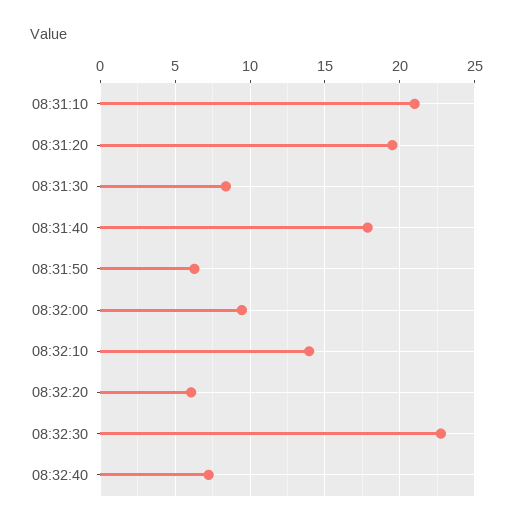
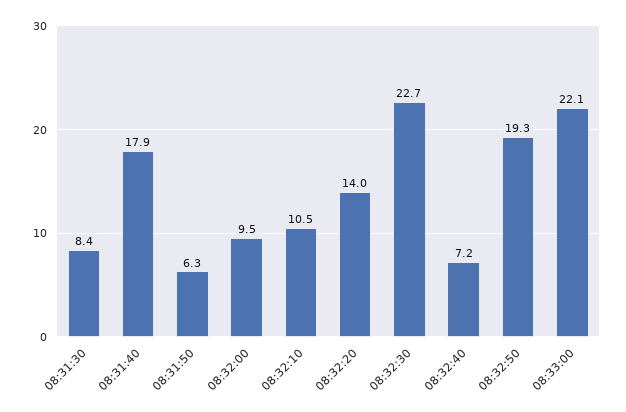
08:31:10: 21 -> none
08:31:20: 19.5 -> none
08:32:10: 14 -> 10.5
08:32:20: 6 -> 14
08:32:50: none -> 19.3
08:33:00: none -> 22.1

